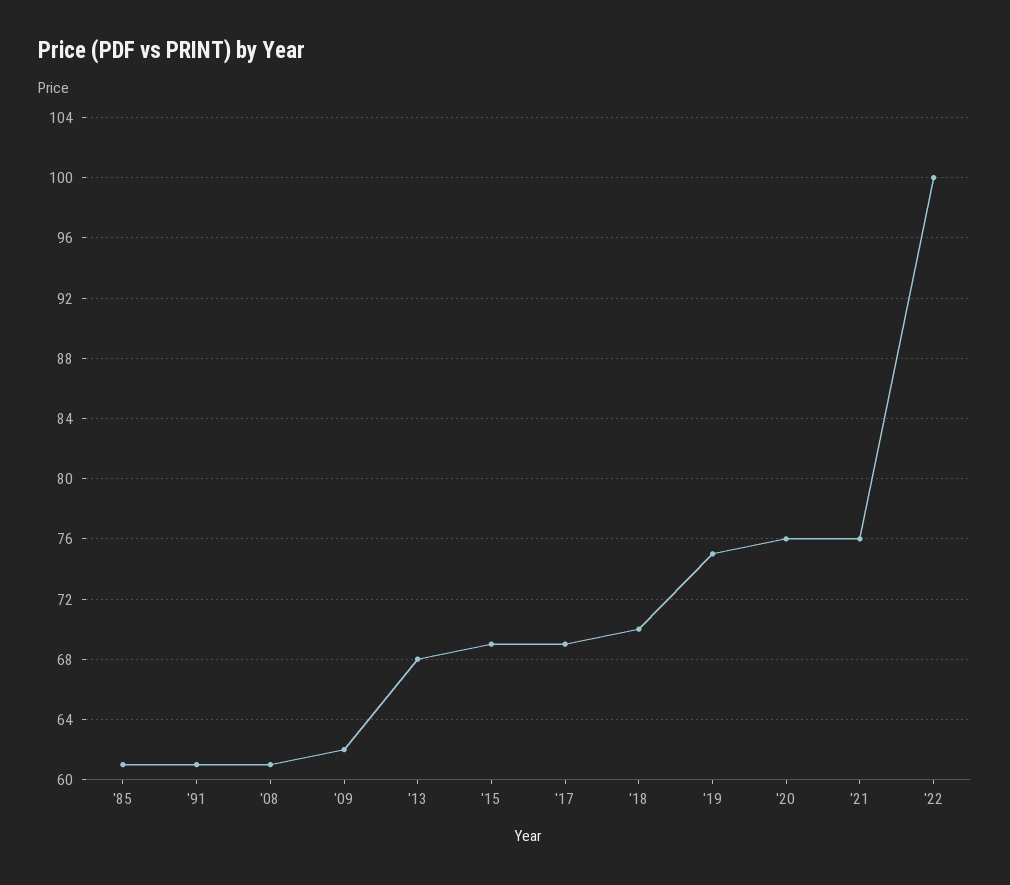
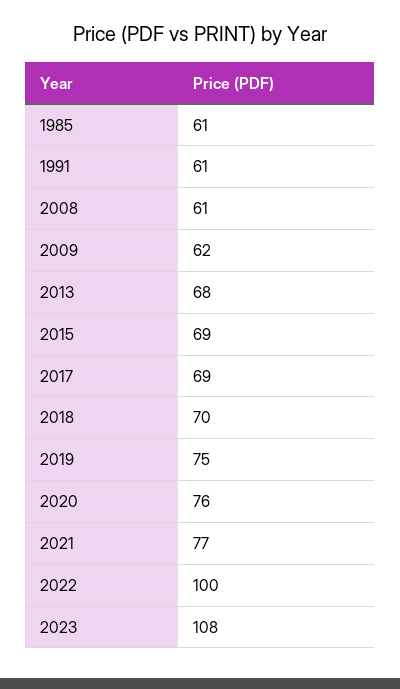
'21: 76 -> 77
2023: none -> 108

